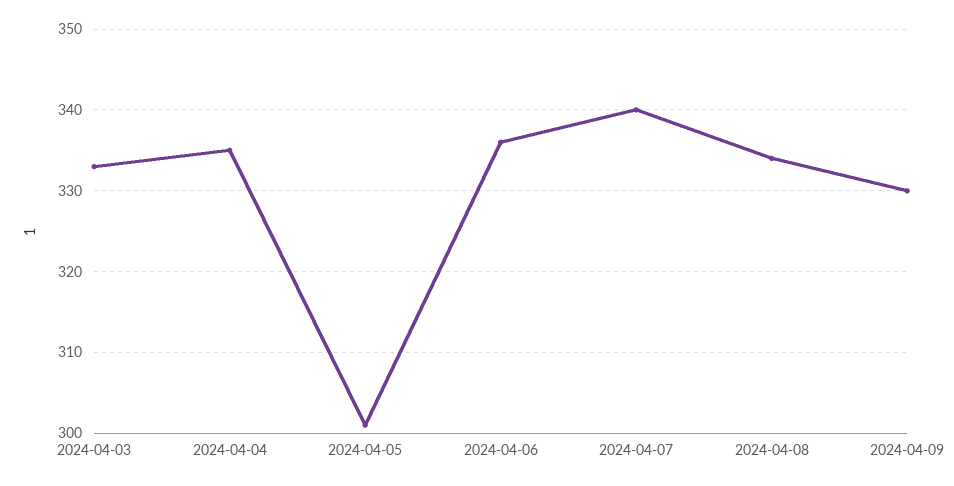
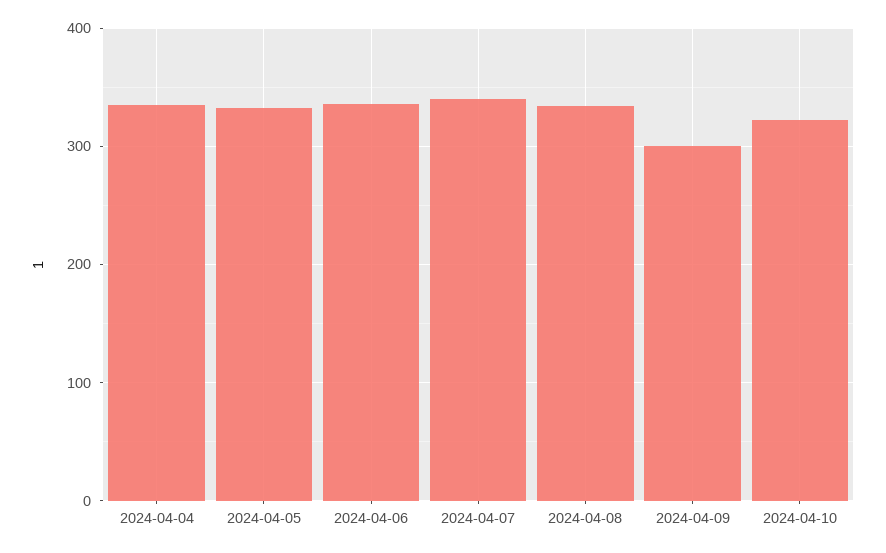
2024-04-03: 333 -> none
2024-04-05: 301 -> 330
2024-04-09: 330 -> 300
2024-04-10: none -> 320

